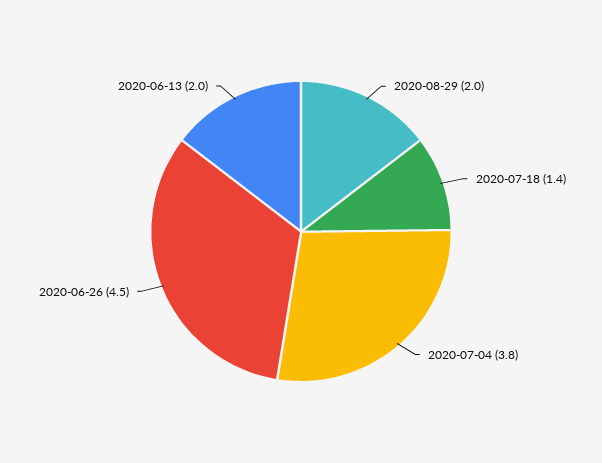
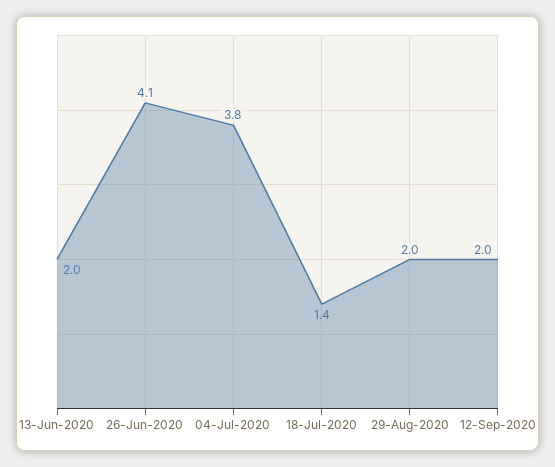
2020-06-26: 4.5 -> 4.1
12-Sep-2020: none -> 2

